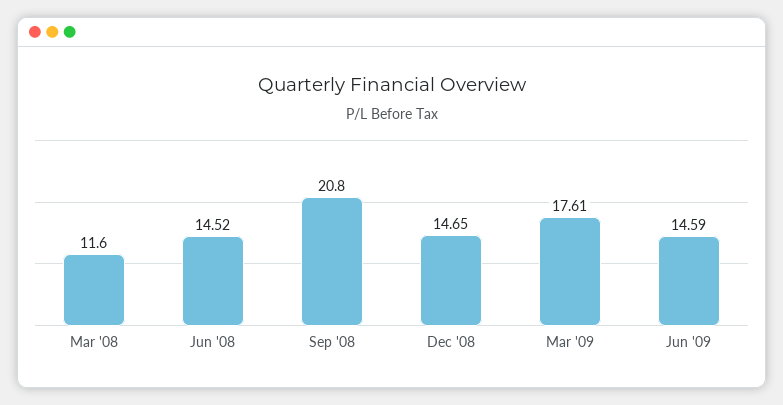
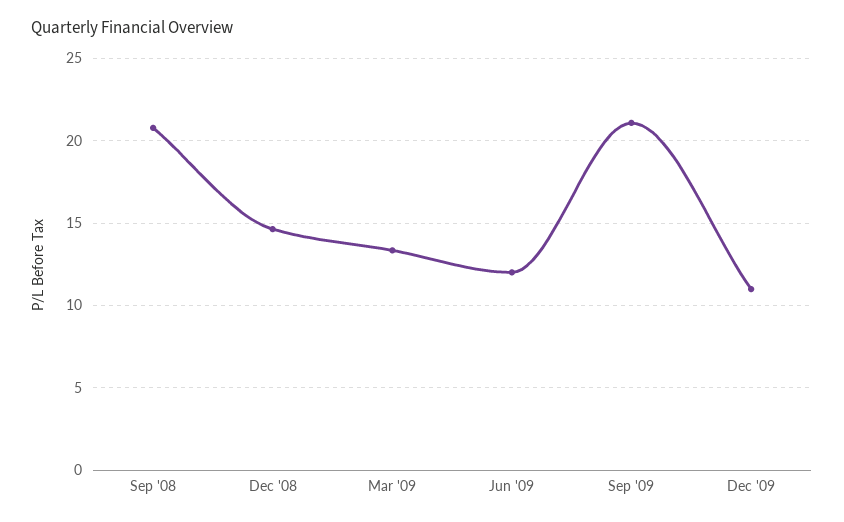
Mar '08: 11.6 -> none
Jun '08: 14.52 -> none
Mar '09: 17.61 -> 13.5
Jun '09: 14.59 -> 12
Sep '09: none -> 21
Dec '09: none -> 11

